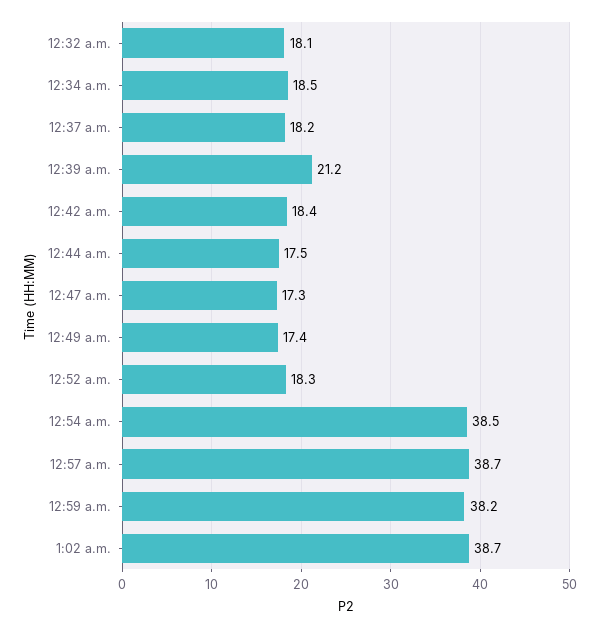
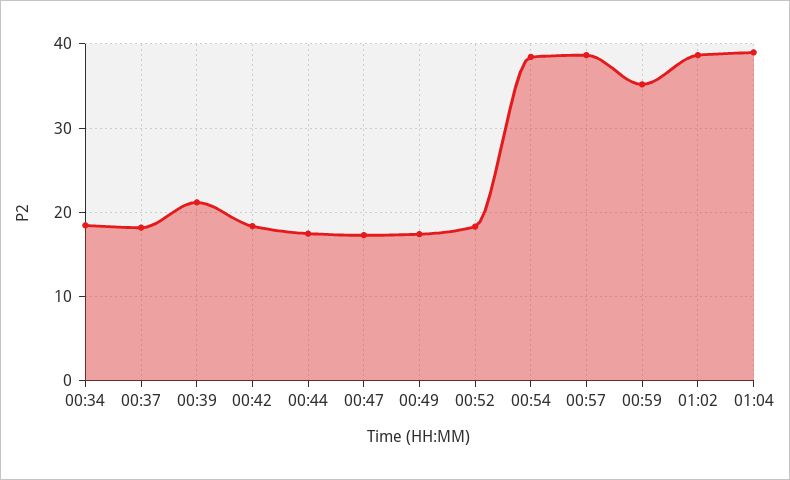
12:32 a.m.: 18.1 -> none
12:59 a.m.: 38.2 -> 35
01:04: none -> 39

